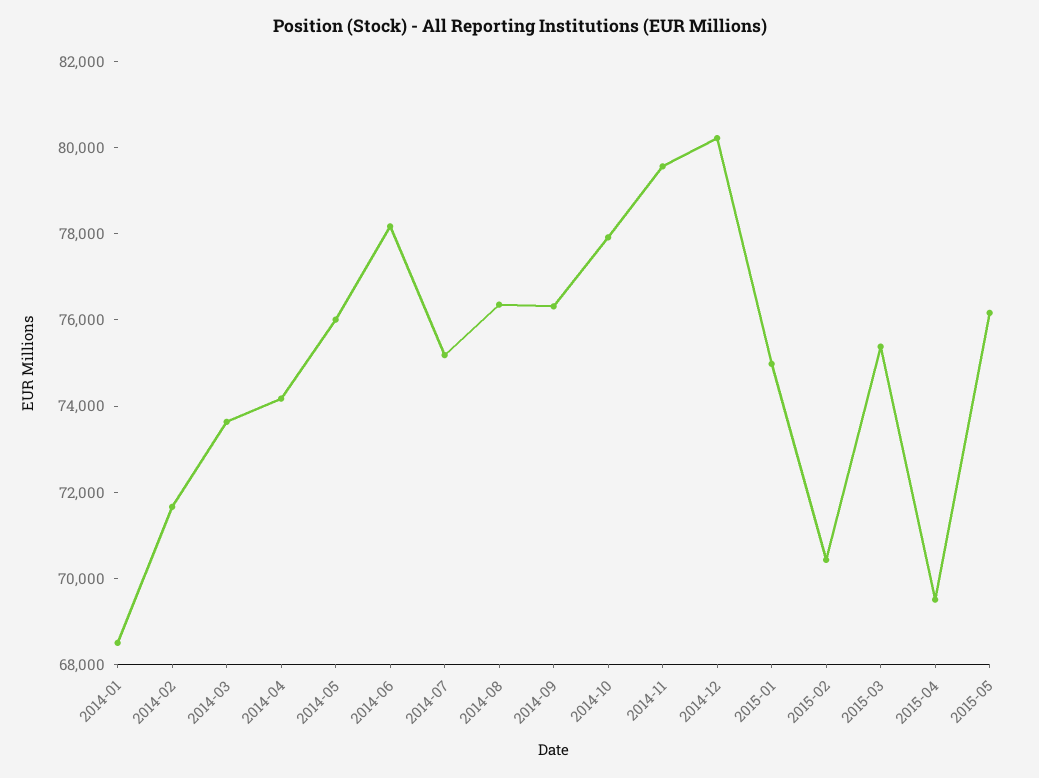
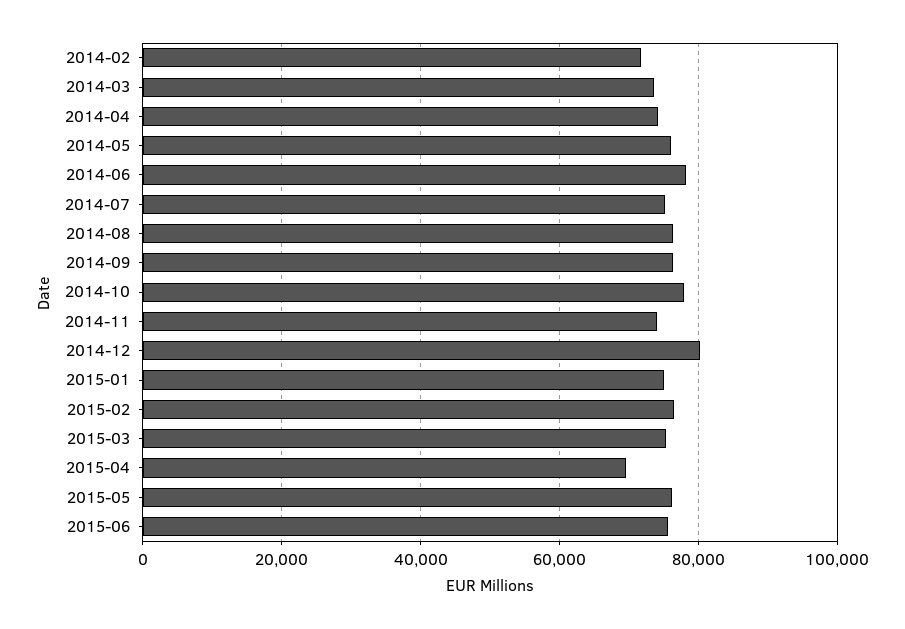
2014-01: 68500 -> none
2014-11: 79500 -> 74000
2015-02: 70500 -> 76000
2015-06: none -> 76000

